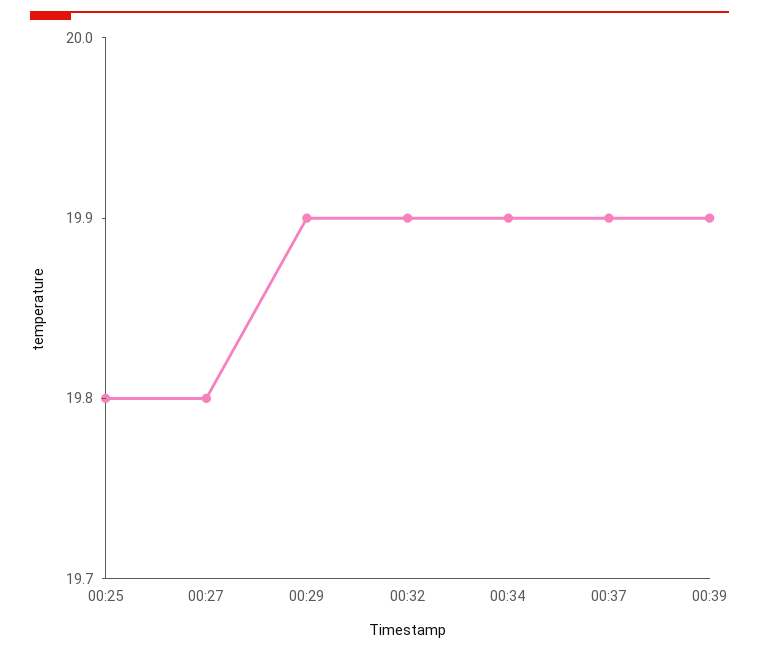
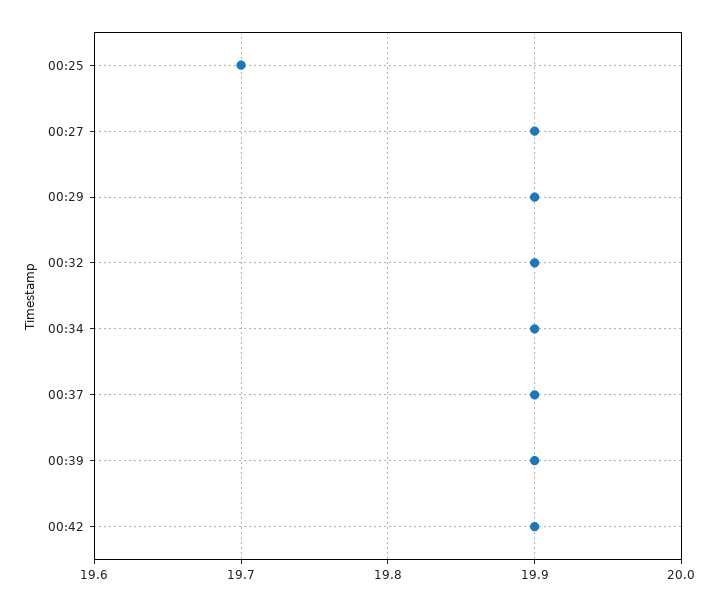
00:25: 19.8 -> 19.7
00:27: 19.8 -> 19.9
00:42: none -> 19.9

